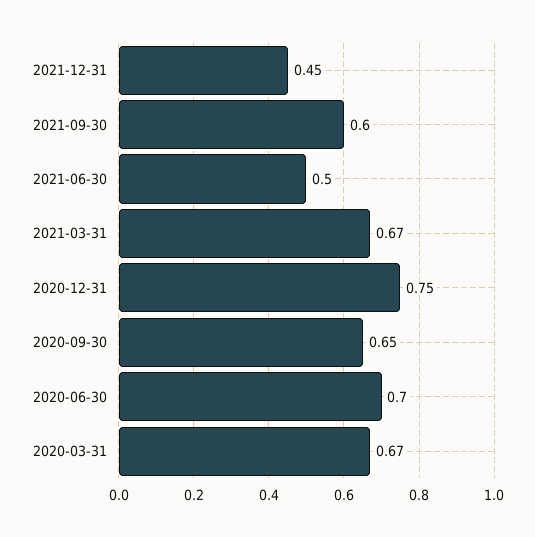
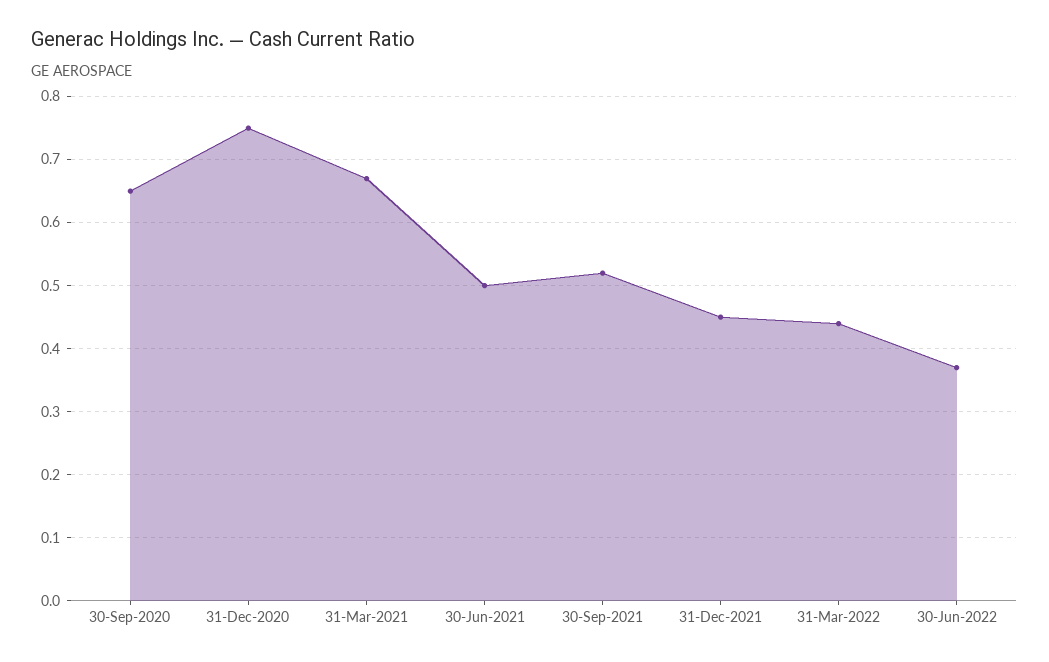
2021-09-30: 0.6 -> 0.52
2020-06-30: 0.7 -> none
2020-03-31: 0.67 -> none
31-Mar-2022: none -> 0.44
30-Jun-2022: none -> 0.37

